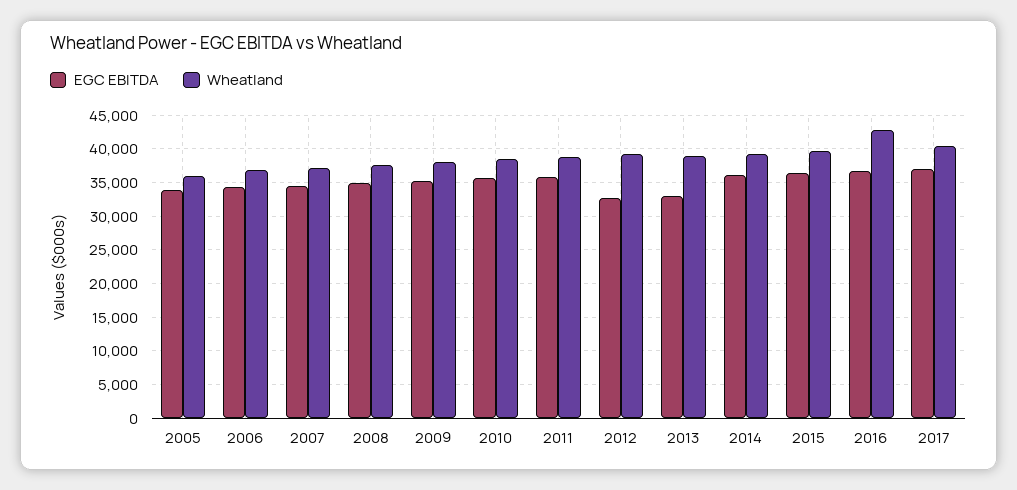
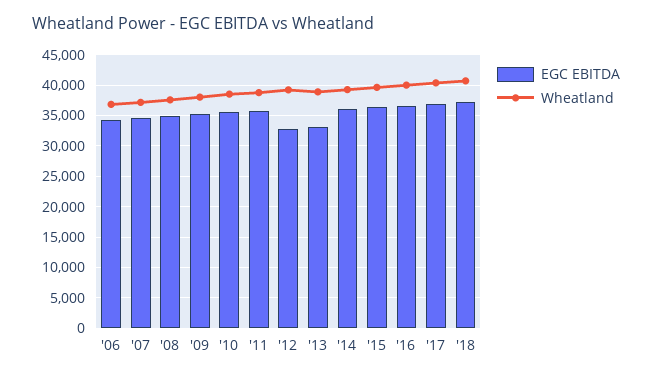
EGC EBITDA, 2005: 34000 -> none
Wheatland, 2005: 36000 -> none
Wheatland, 2016: 43000 -> 40000
EGC EBITDA, '18: none -> 37000
Wheatland, '18: none -> 41000

